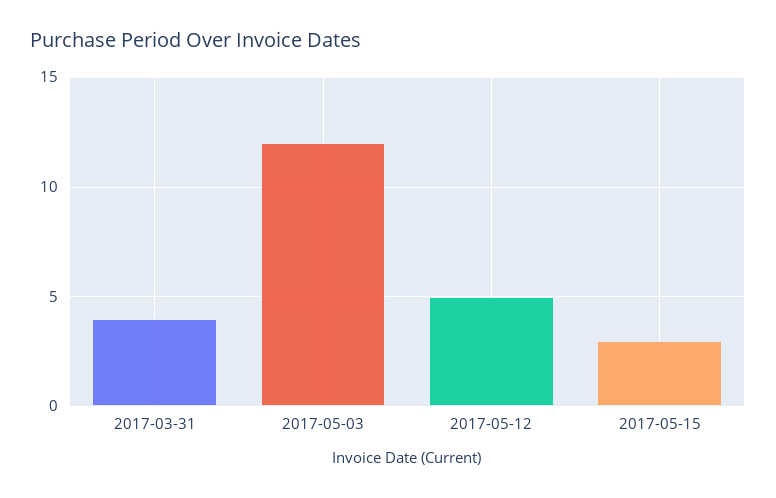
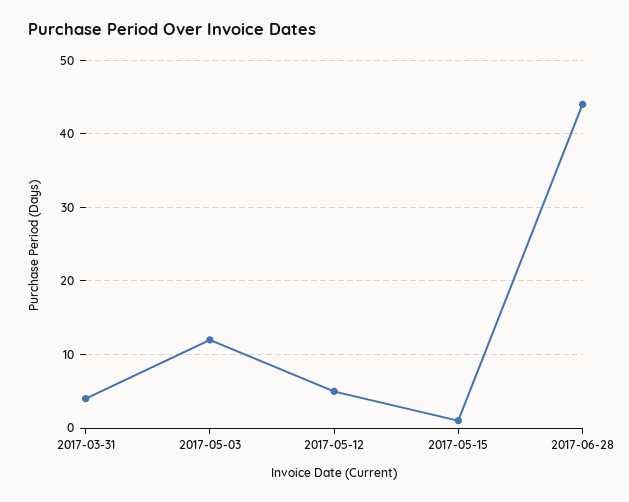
2017-05-15: 3 -> 1
2017-06-28: none -> 44

